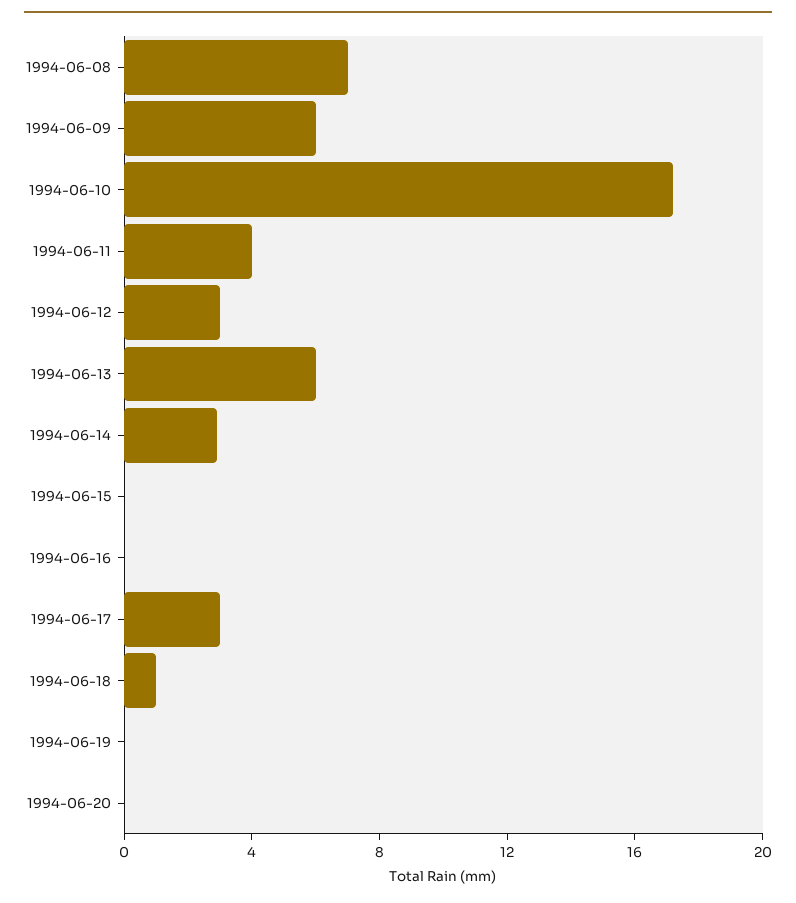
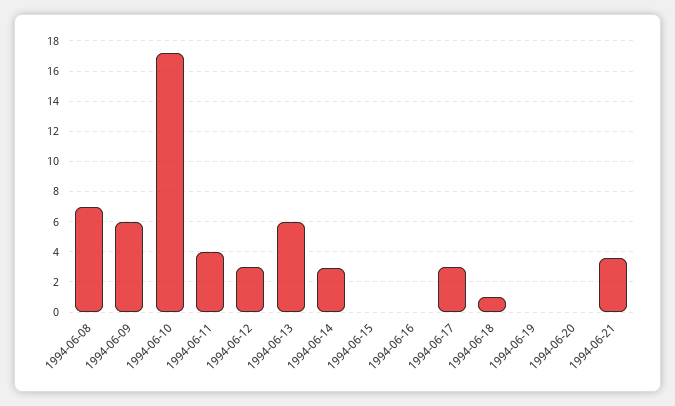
1994-06-21: none -> 3.5

